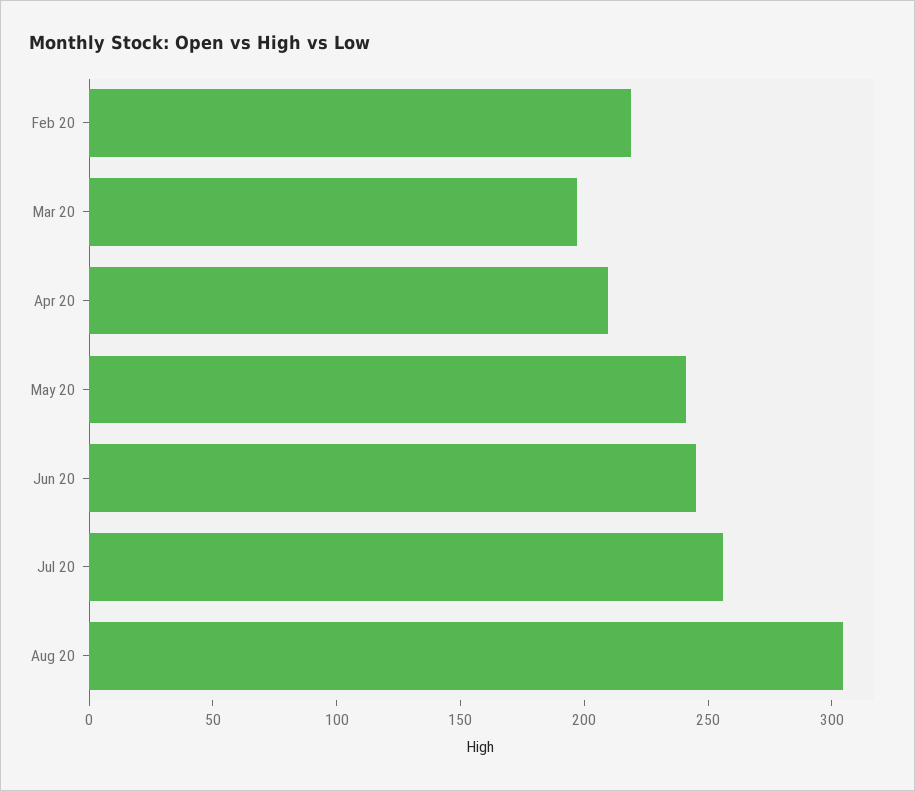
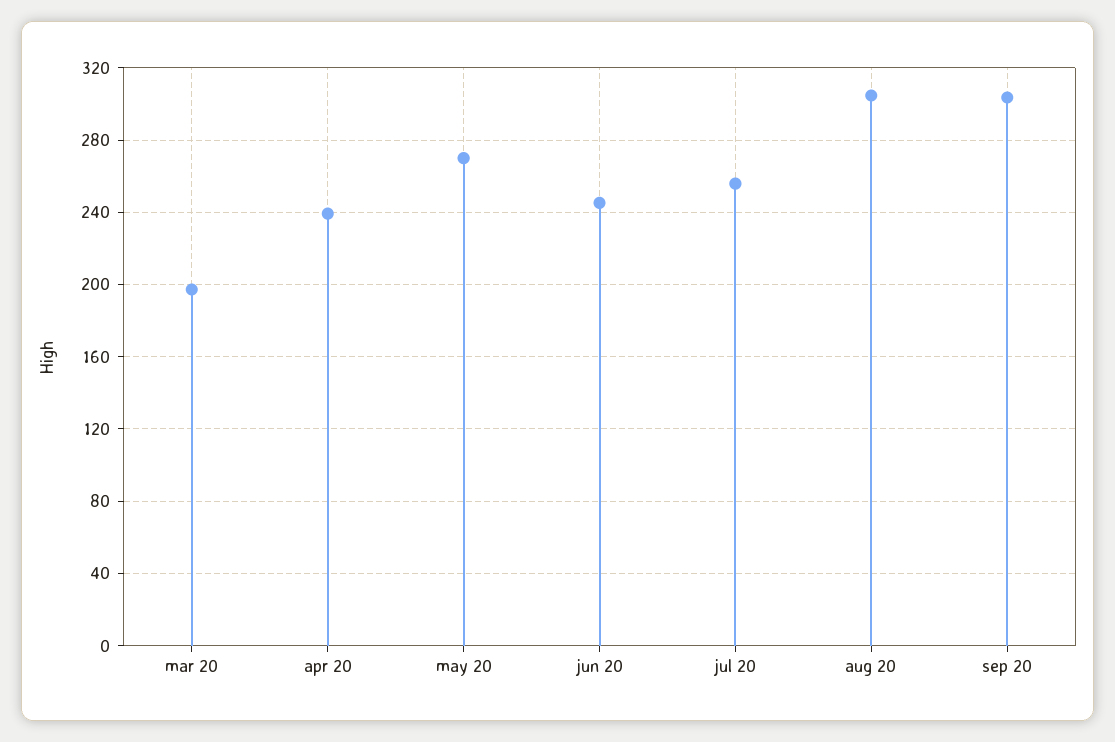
Feb 20: 220 -> none
Apr 20: 210 -> 240
May 20: 240 -> 270
sep 20: none -> 305

